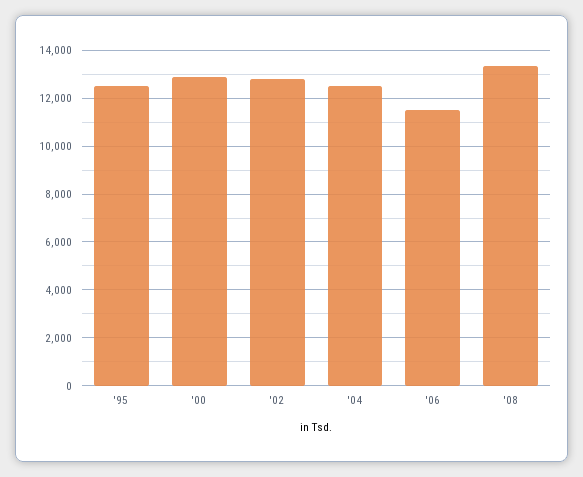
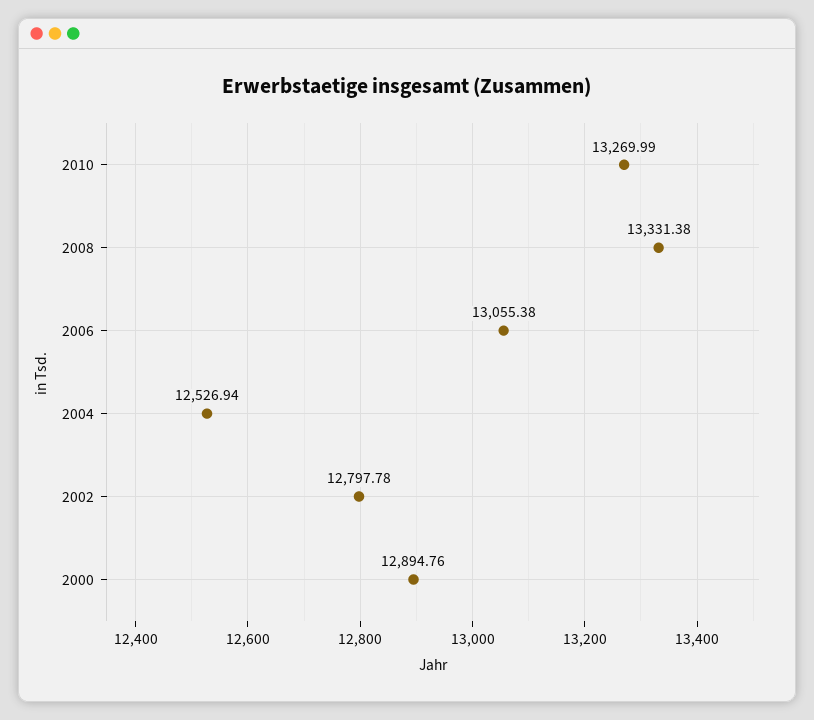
'95: 12500 -> none
'06: 11500 -> 13055.38
2010: none -> 13269.99

